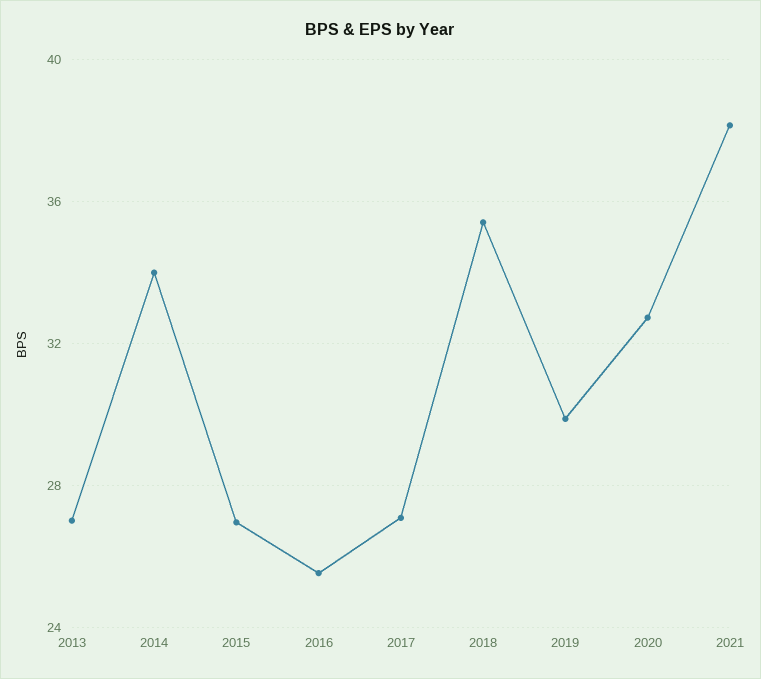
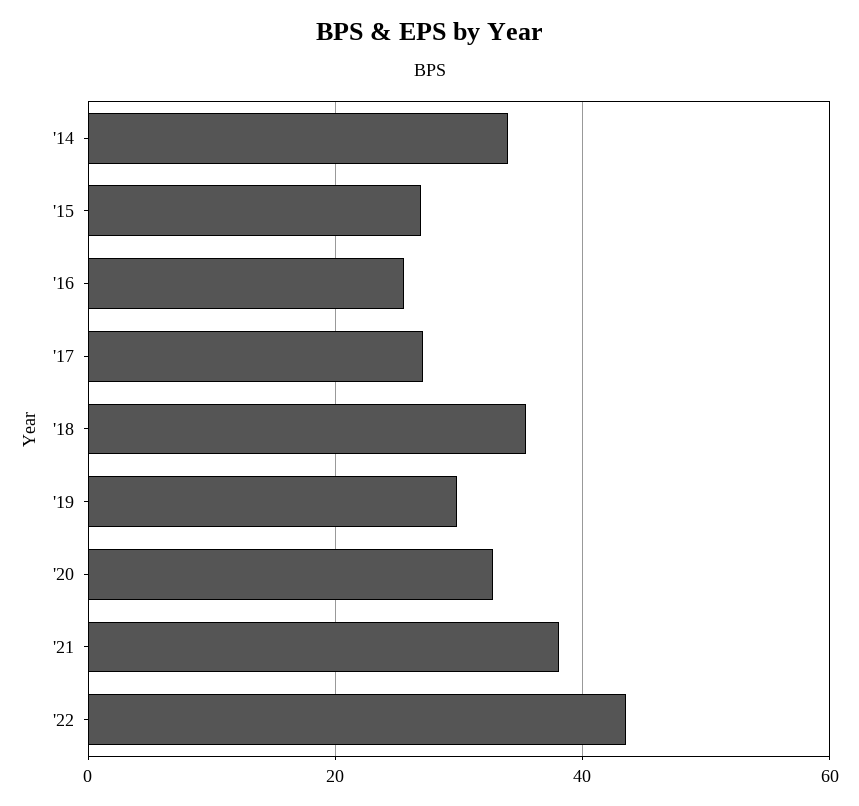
2013: 27 -> none
'22: none -> 44

